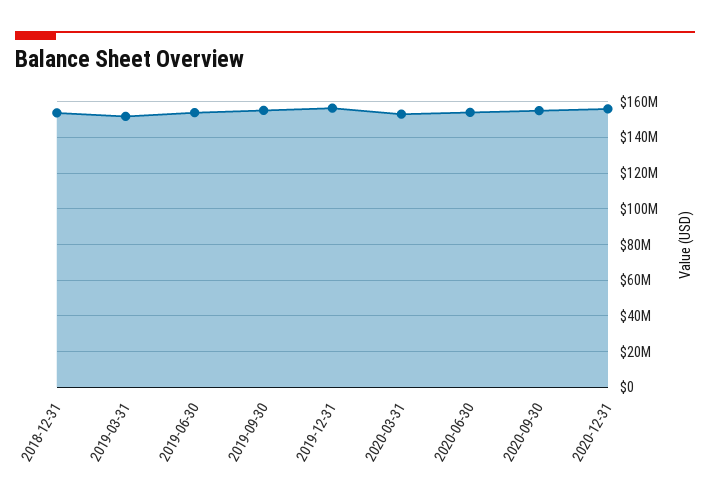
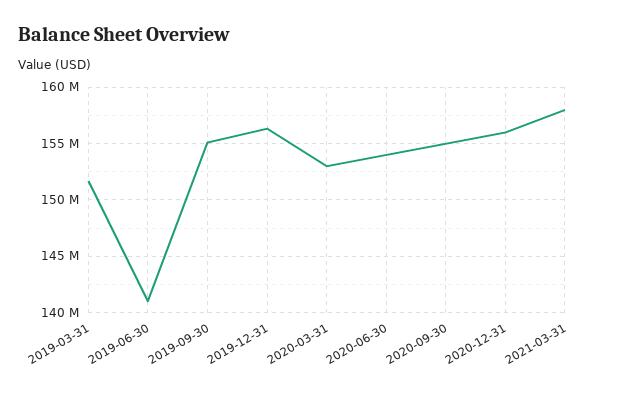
2018-12-31: 155000000 -> none
2019-06-30: 155000000 -> 141000000
2021-03-31: none -> 158000000

